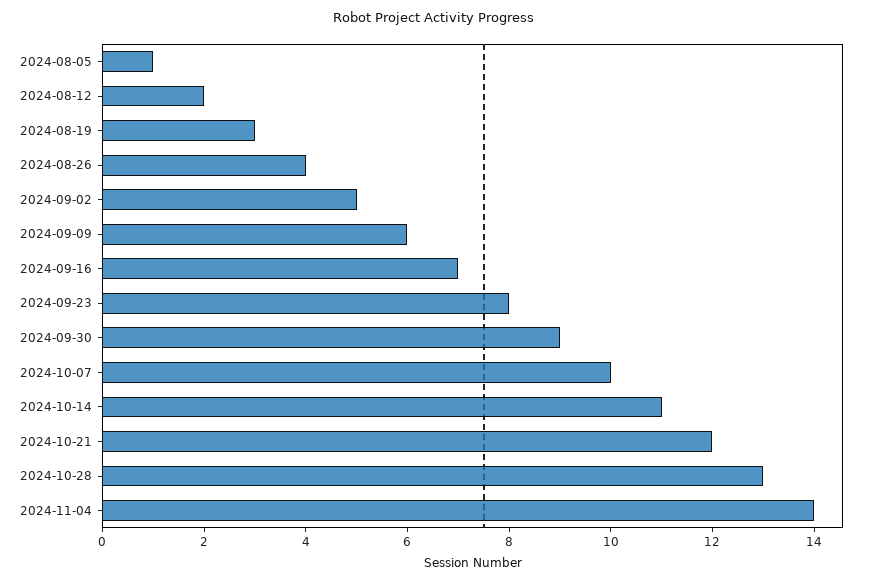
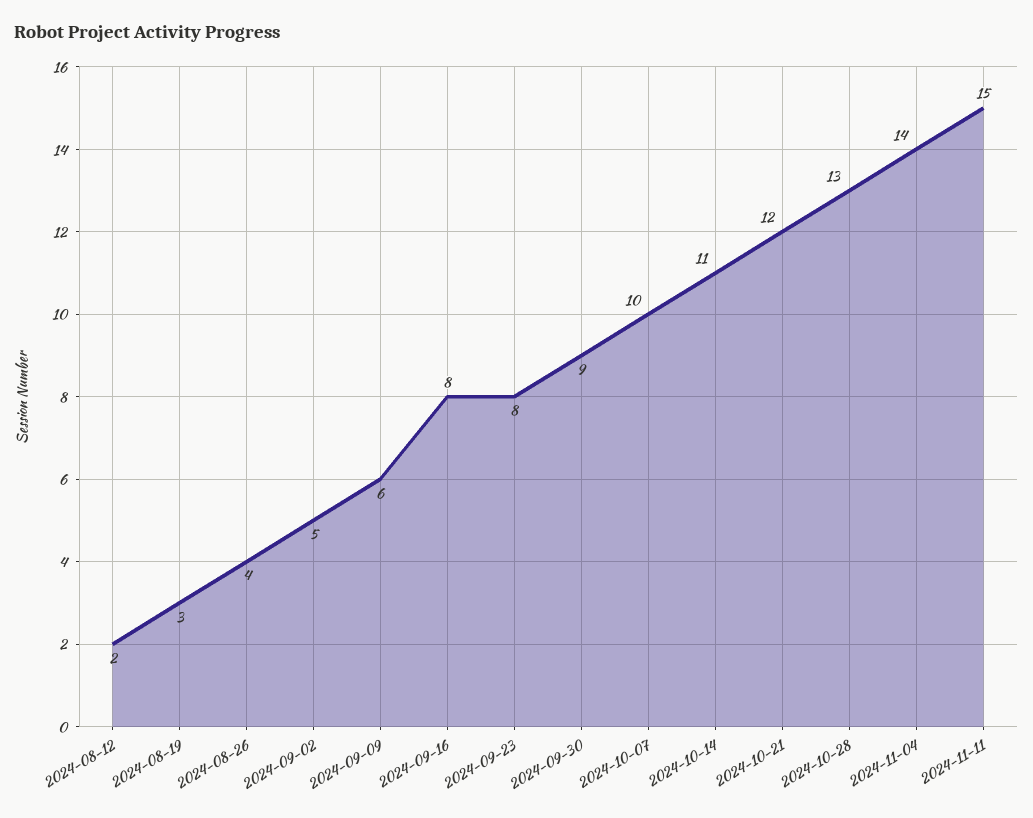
2024-08-05: 1 -> none
2024-09-16: 7 -> 8
2024-11-11: none -> 15

